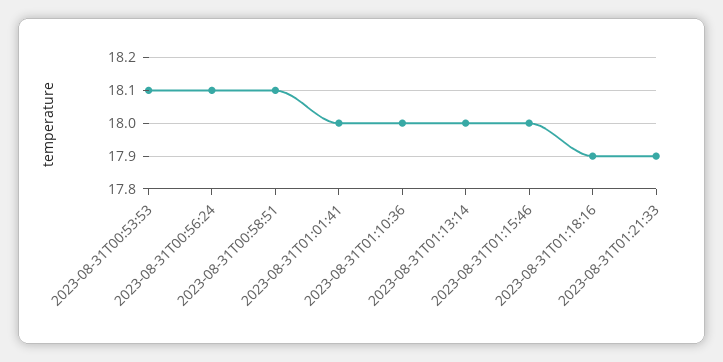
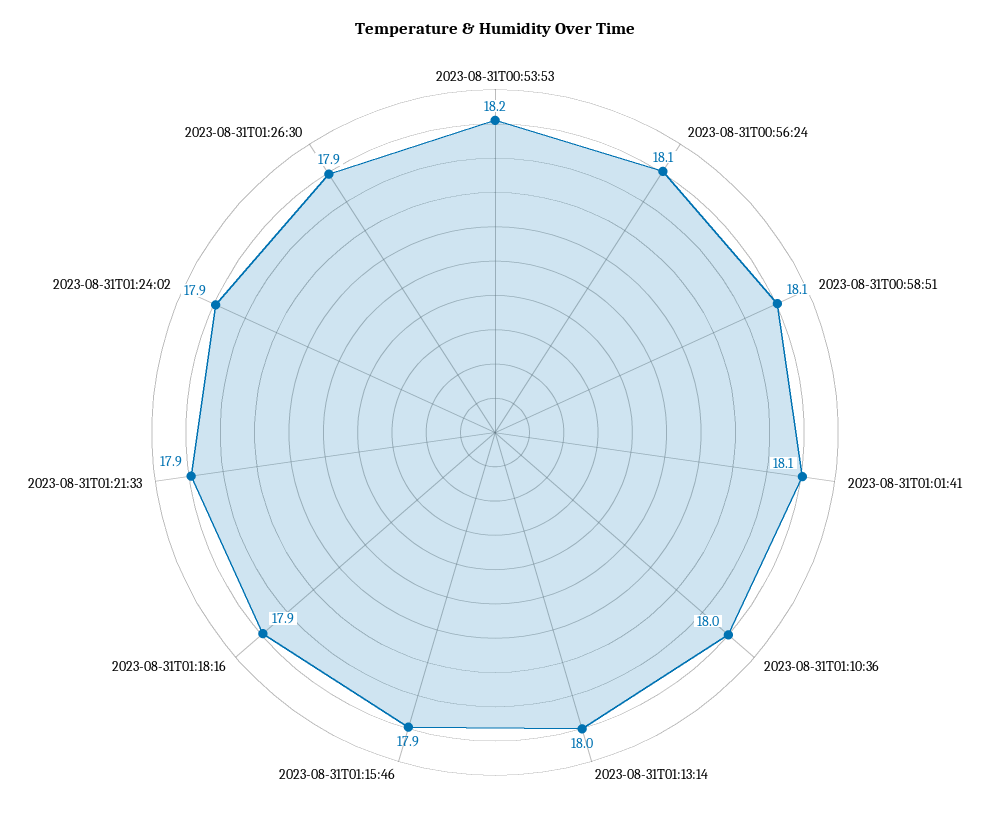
2023-08-31T00:53:53: 18.1 -> 18.2
2023-08-31T01:01:41: 18 -> 18.1
2023-08-31T01:15:46: 18 -> 17.9
2023-08-31T01:24:02: none -> 17.9
2023-08-31T01:26:30: none -> 17.9

